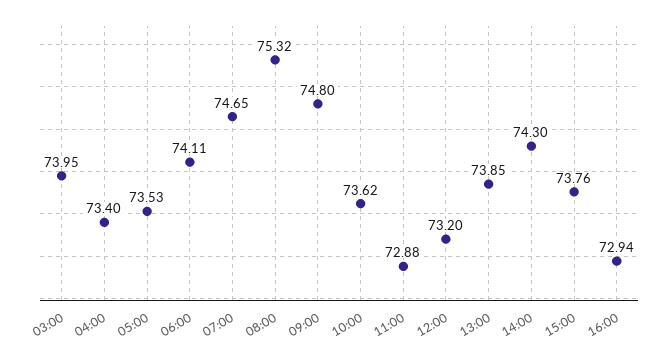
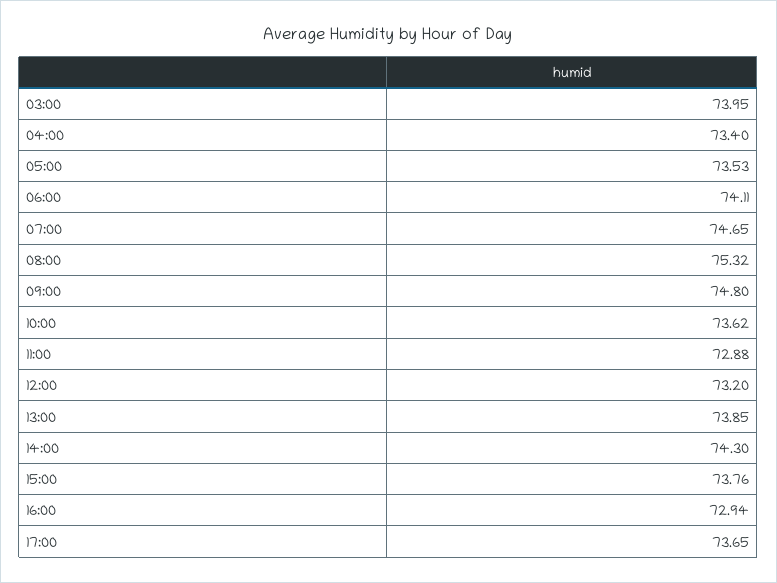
17:00: none -> 73.65

